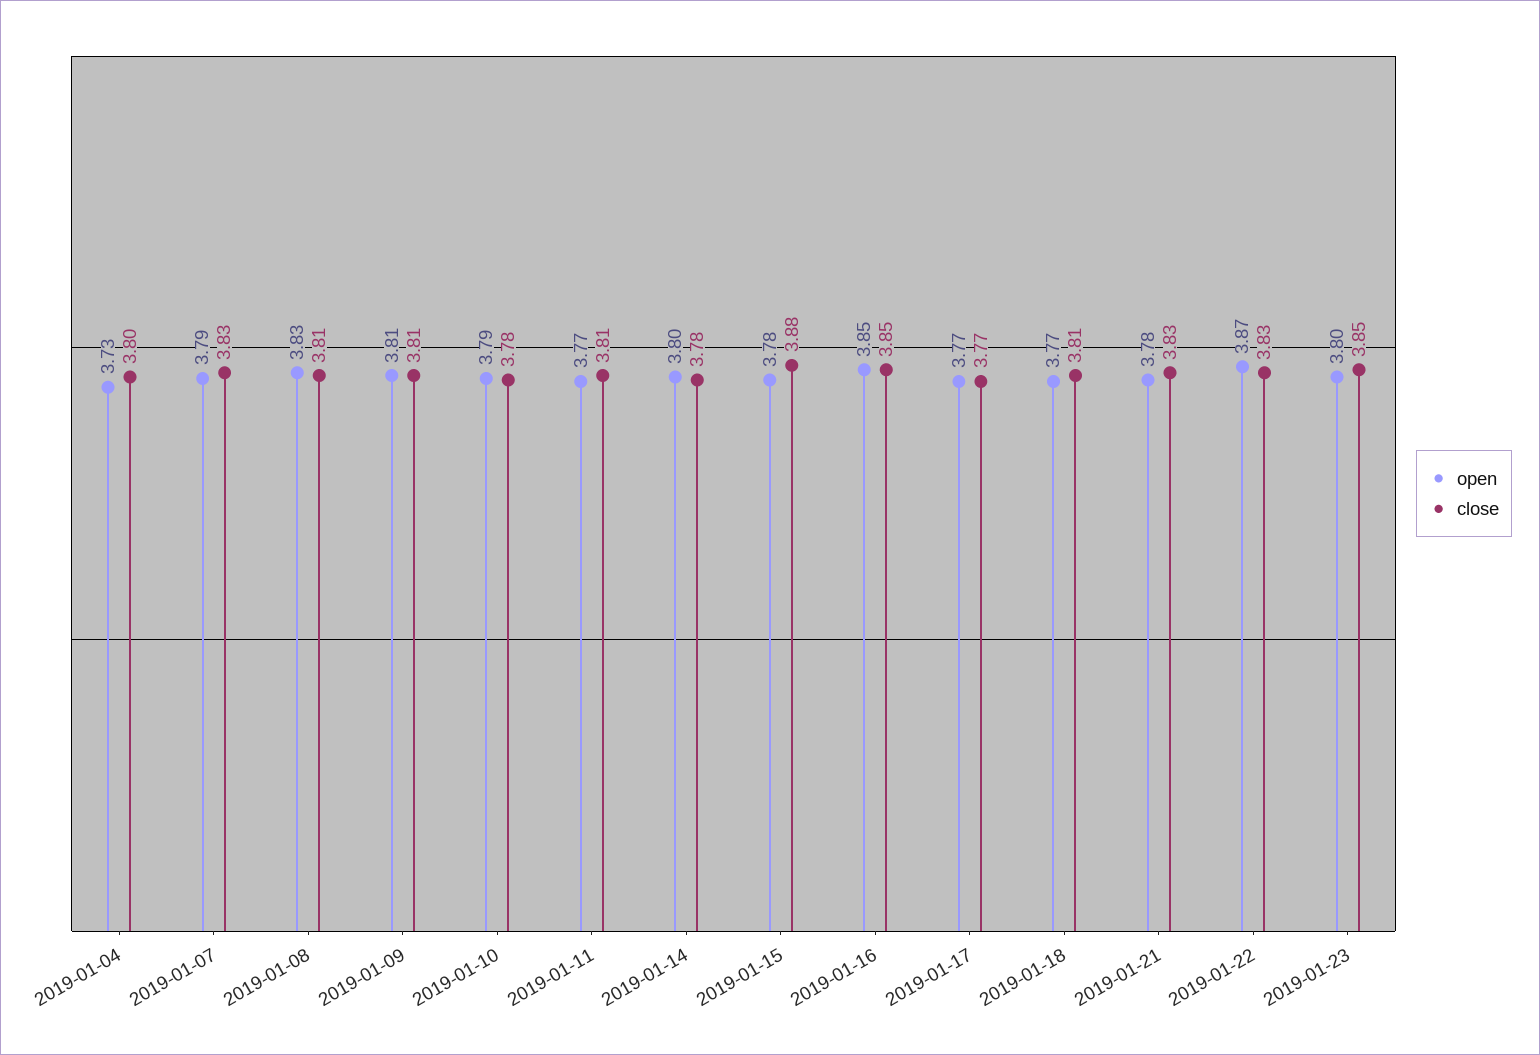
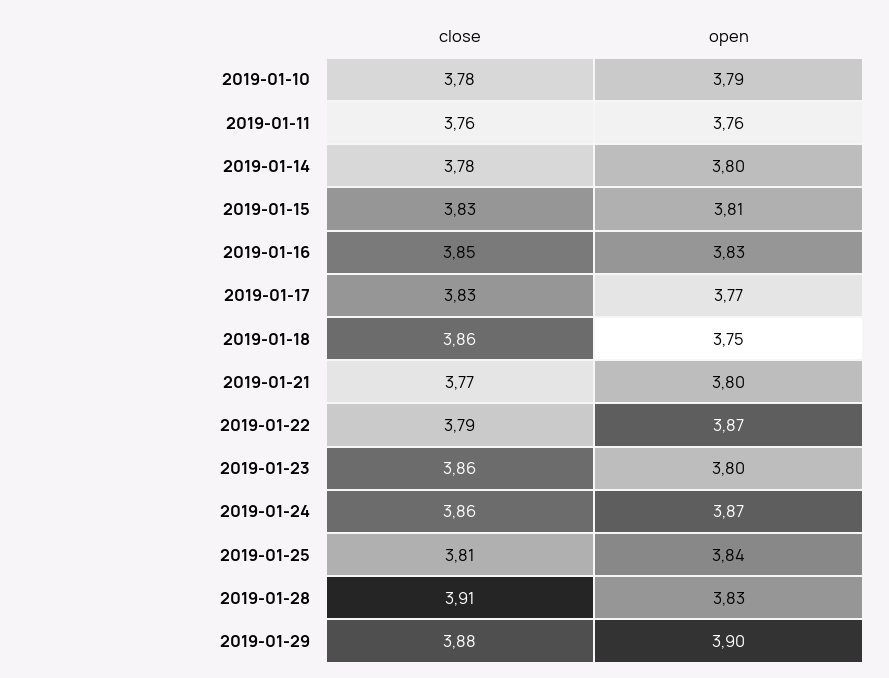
open, 2019-01-04: 3.73 -> none
close, 2019-01-04: 3.8 -> none
open, 2019-01-07: 3.79 -> none
close, 2019-01-07: 3.83 -> none
open, 2019-01-08: 3.83 -> none
close, 2019-01-08: 3.81 -> none
open, 2019-01-09: 3.81 -> none
close, 2019-01-09: 3.81 -> none
open, 2019-01-11: 3.77 -> 3.76
close, 2019-01-11: 3.81 -> 3.76
open, 2019-01-15: 3.78 -> 3.81
close, 2019-01-15: 3.88 -> 3.83
open, 2019-01-16: 3.85 -> 3.83
close, 2019-01-17: 3.77 -> 3.83
open, 2019-01-18: 3.77 -> 3.75
close, 2019-01-18: 3.81 -> 3.86
open, 2019-01-21: 3.78 -> 3.8
close, 2019-01-21: 3.83 -> 3.77
close, 2019-01-22: 3.83 -> 3.79
close, 2019-01-23: 3.85 -> 3.86
close, 2019-01-24: none -> 3.86
open, 2019-01-24: none -> 3.87
close, 2019-01-25: none -> 3.81
open, 2019-01-25: none -> 3.84
close, 2019-01-28: none -> 3.91
open, 2019-01-28: none -> 3.83
close, 2019-01-29: none -> 3.88
open, 2019-01-29: none -> 3.9

